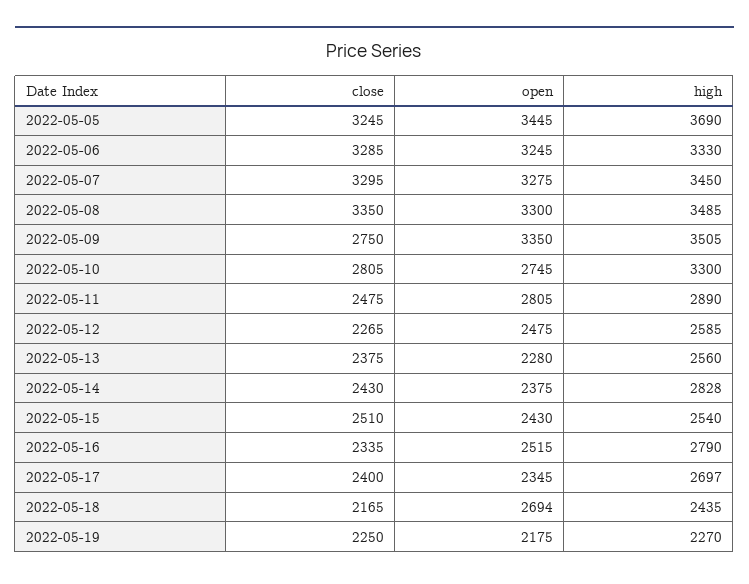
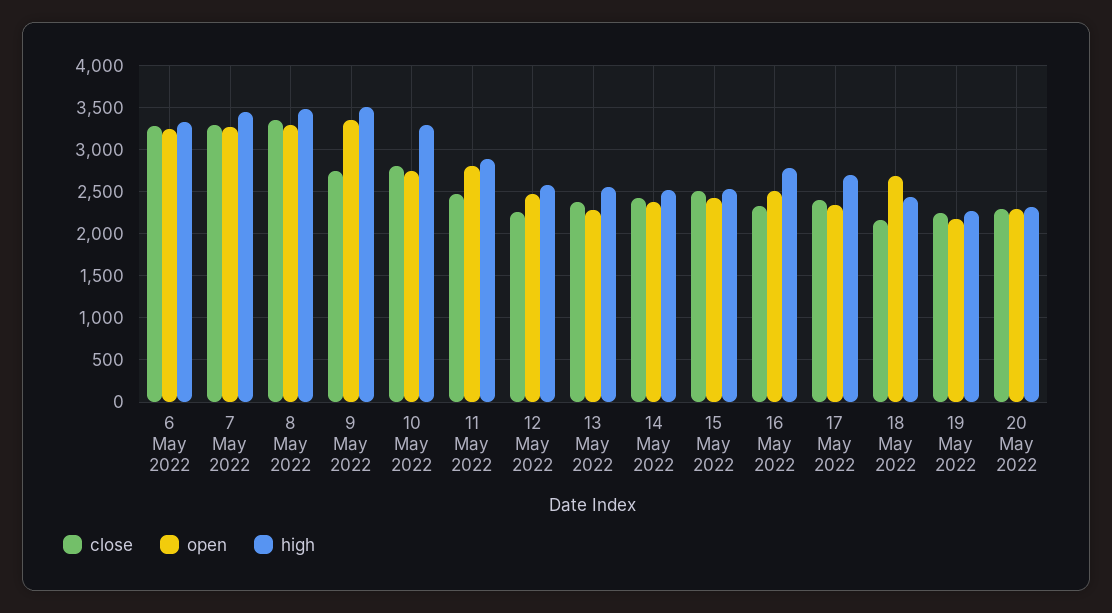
close, 2022-05-05: 3245 -> none
open, 2022-05-05: 3445 -> none
high, 2022-05-05: 3690 -> none
high, 2022-05-14: 2828 -> 2500
close, 20 May 2022: none -> 2300
open, 20 May 2022: none -> 2300
high, 20 May 2022: none -> 2300

